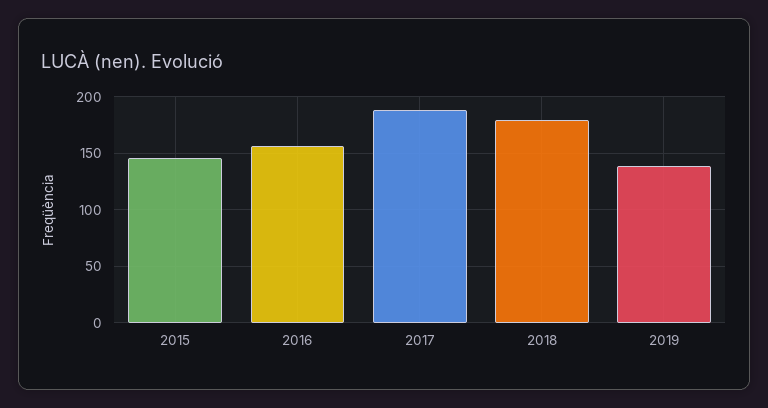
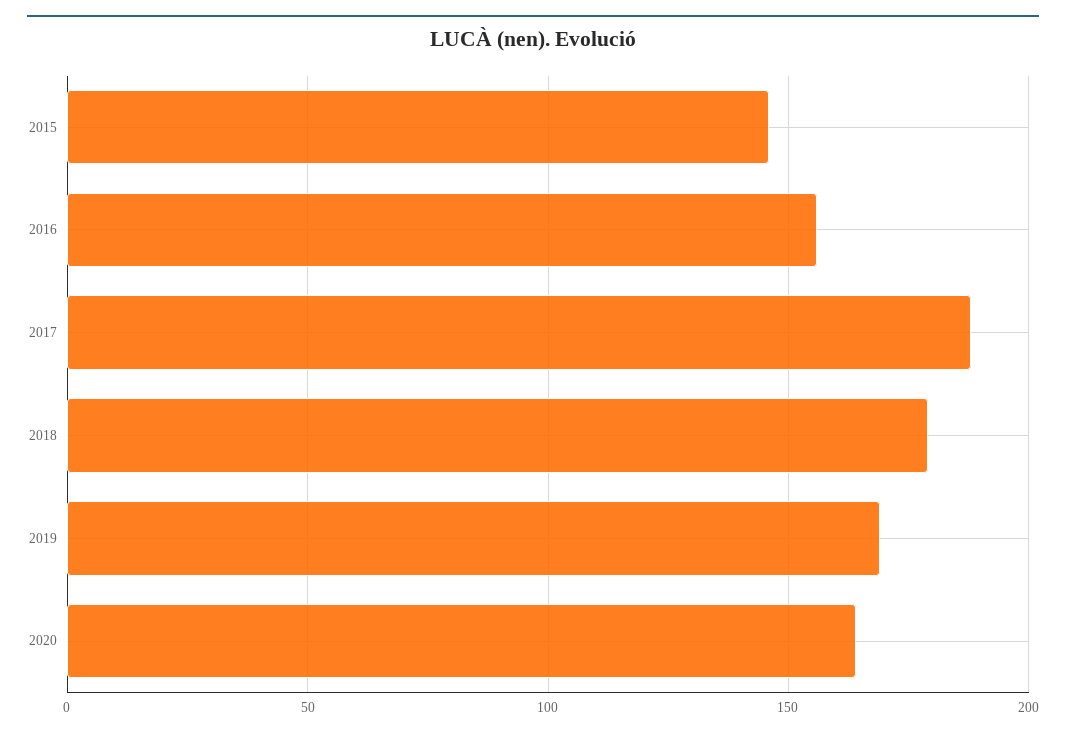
2019: 140 -> 170
2020: none -> 165

